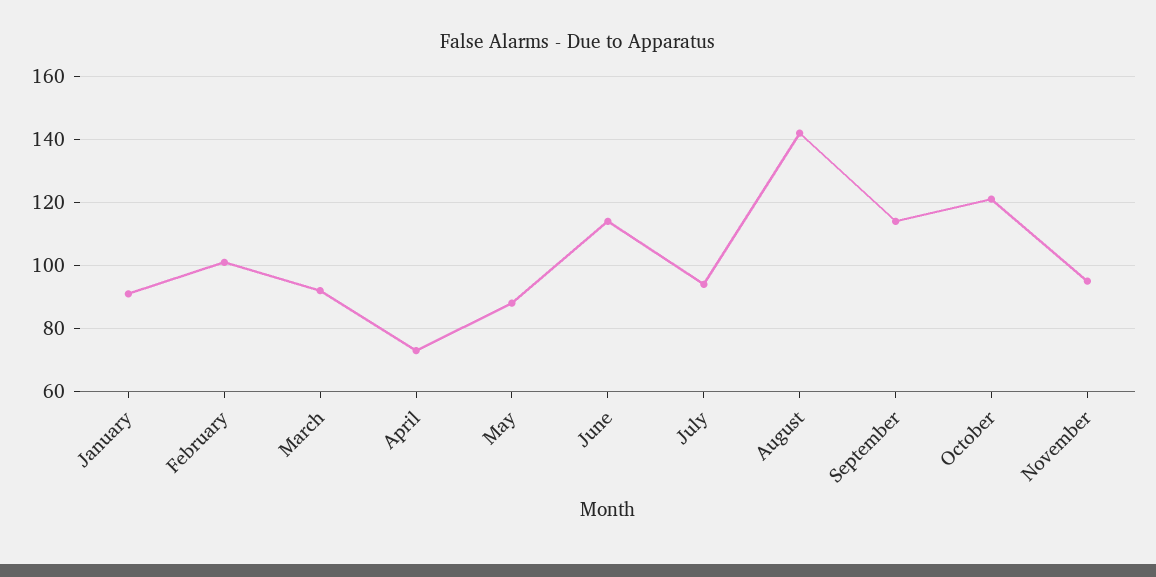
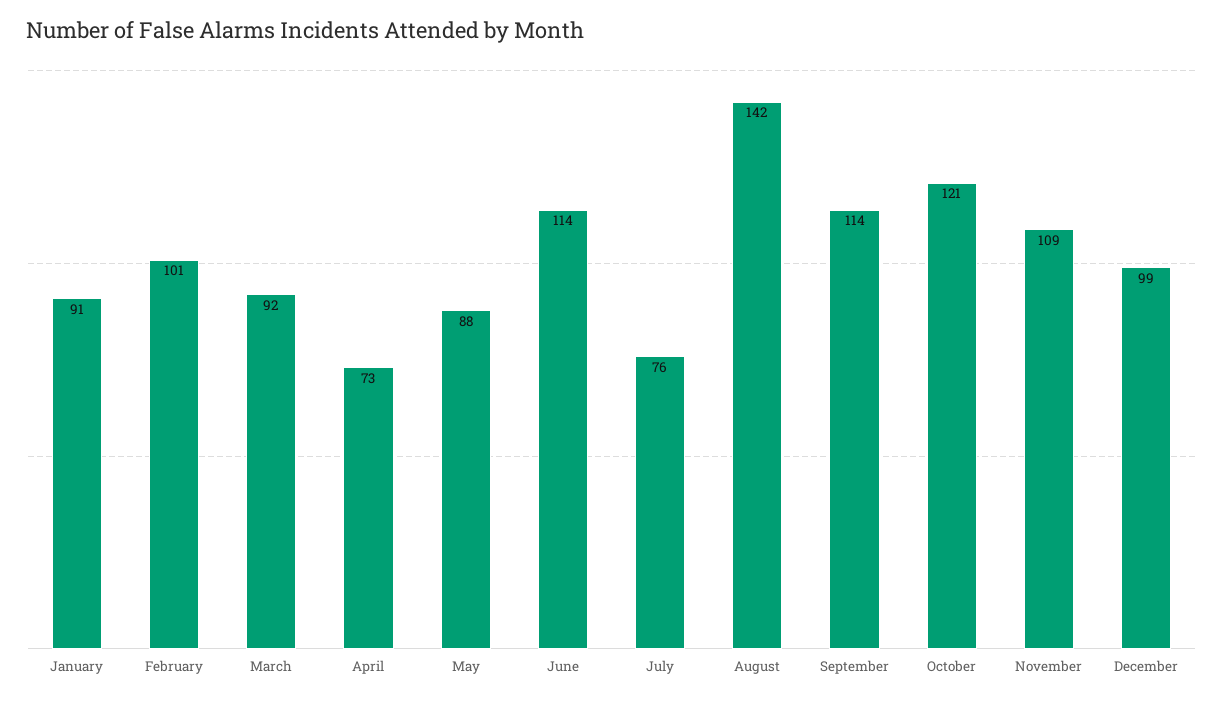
July: 95 -> 76
November: 95 -> 109
December: none -> 99

